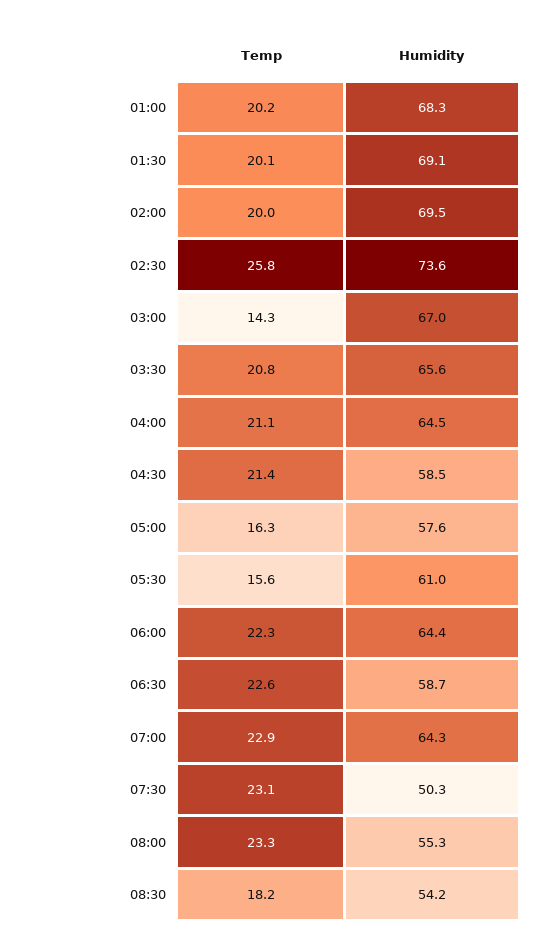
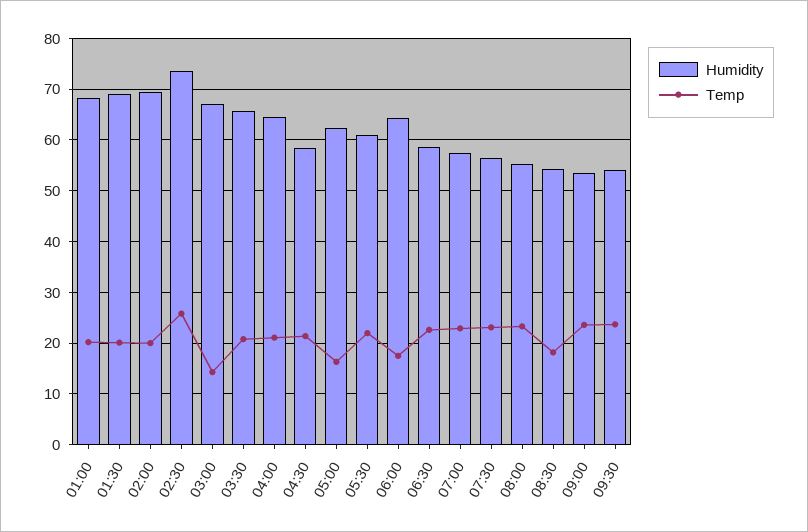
Humidity, 05:00: 57.6 -> 62
Temp, 05:30: 15.6 -> 22
Temp, 06:00: 22.3 -> 18
Humidity, 07:00: 64.3 -> 58
Humidity, 07:30: 50.3 -> 56
Humidity, 09:00: none -> 54
Temp, 09:00: none -> 24
Humidity, 09:30: none -> 54
Temp, 09:30: none -> 24

